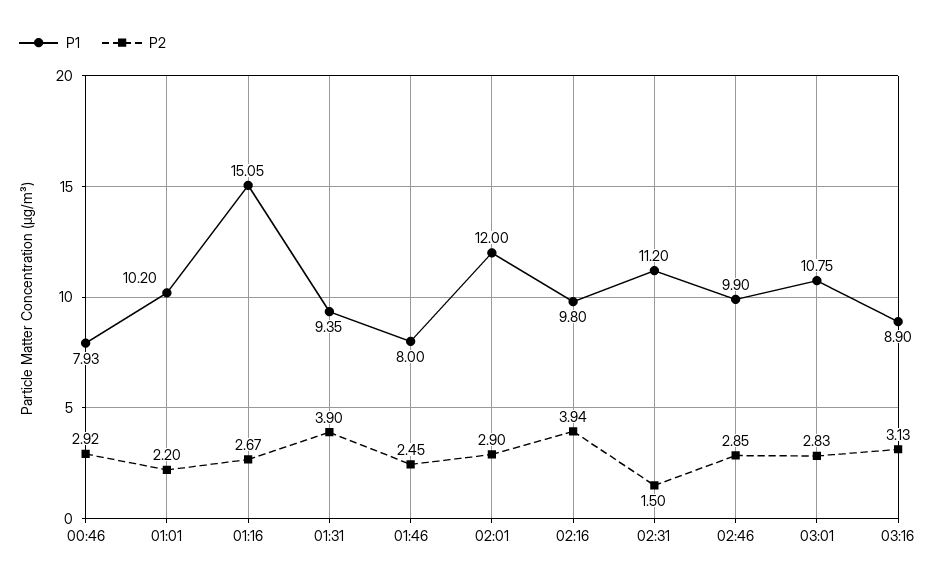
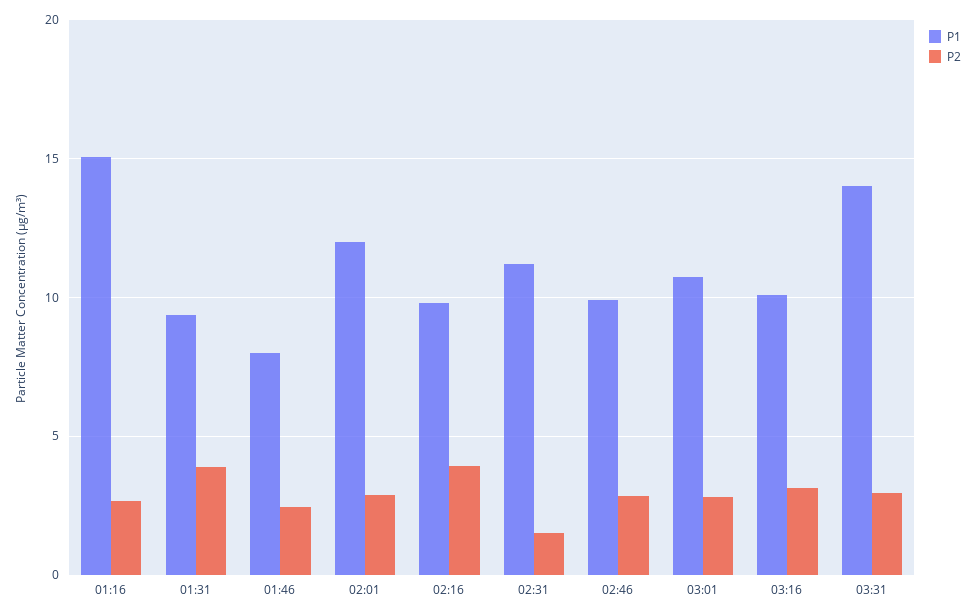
P1, 00:46: 7.93 -> none
P2, 00:46: 2.92 -> none
P1, 01:01: 10.2 -> none
P2, 01:01: 2.2 -> none
P1, 03:16: 8.9 -> 10
P1, 03:31: none -> 14
P2, 03:31: none -> 3

